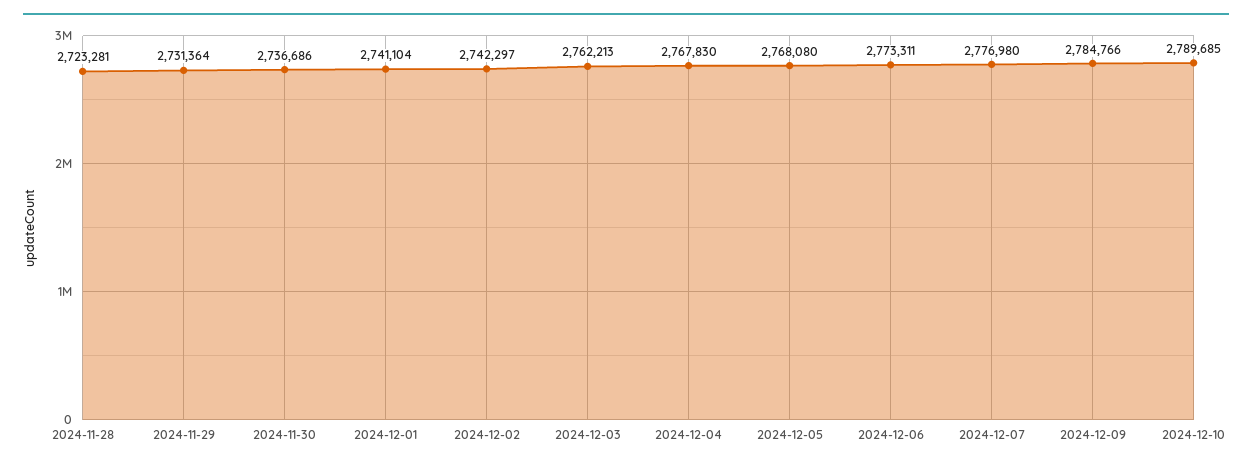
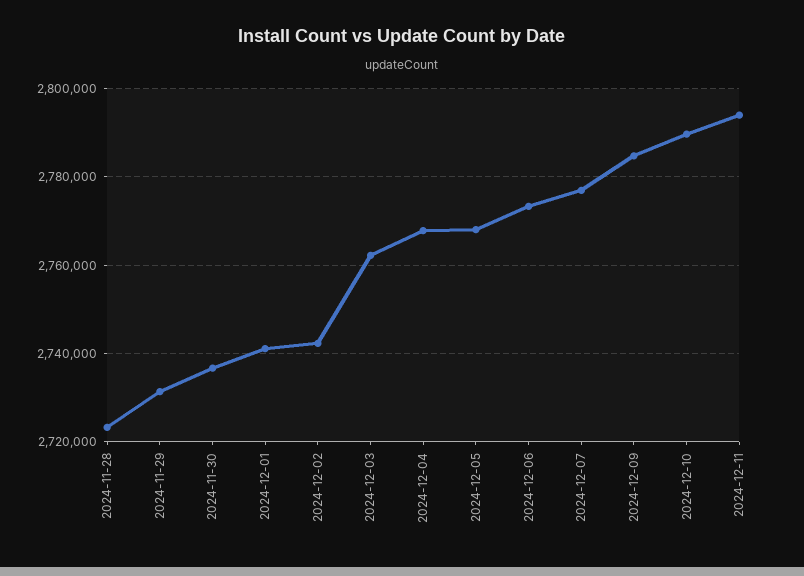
2024-12-11: none -> 2794000

